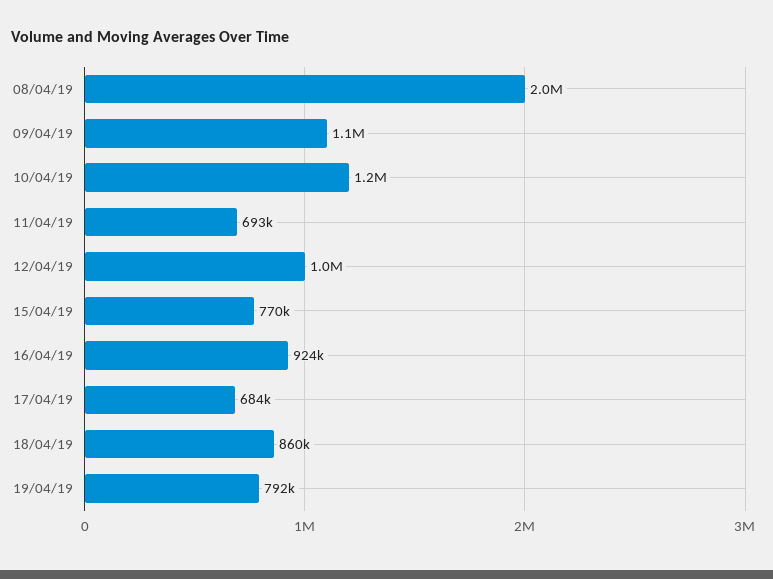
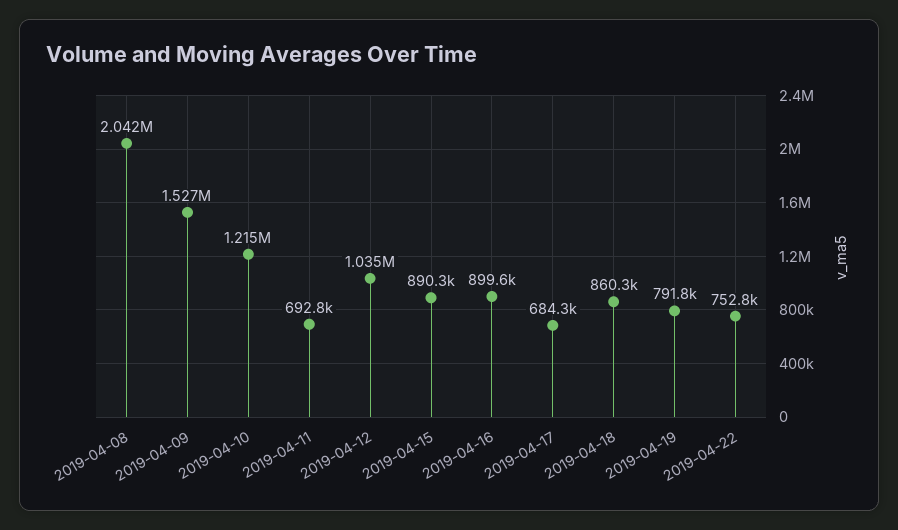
09/04/19: 1100000 -> 1527000
15/04/19: 770000 -> 890300
16/04/19: 924000 -> 899600
2019-04-22: none -> 752800

